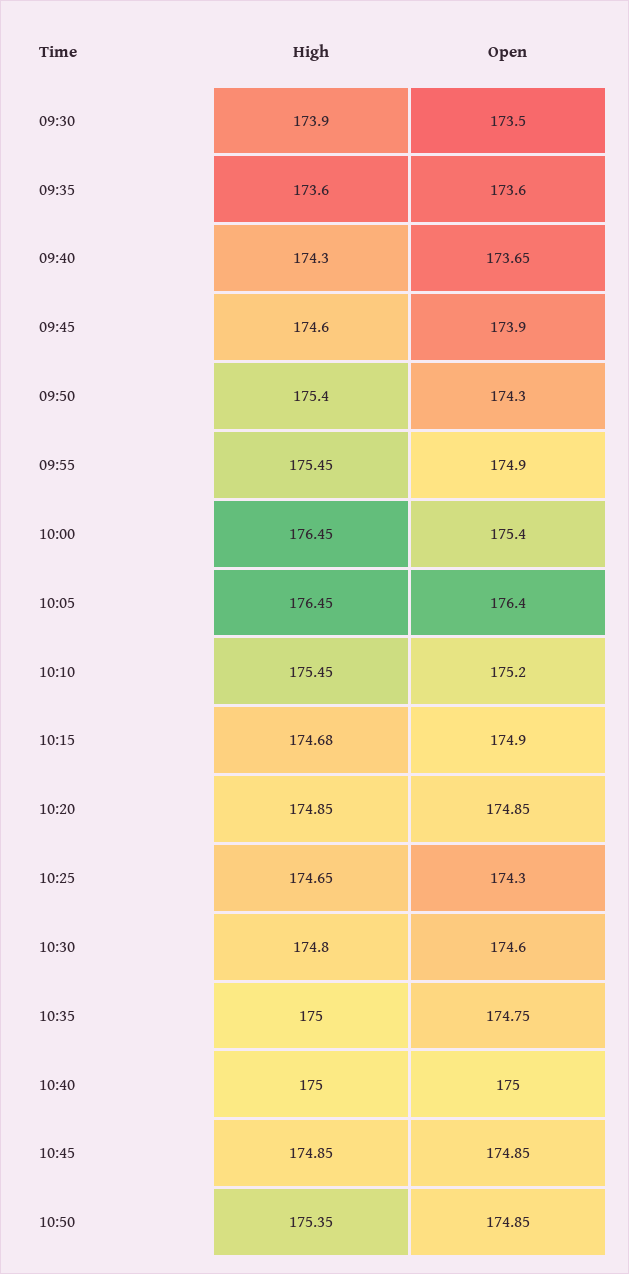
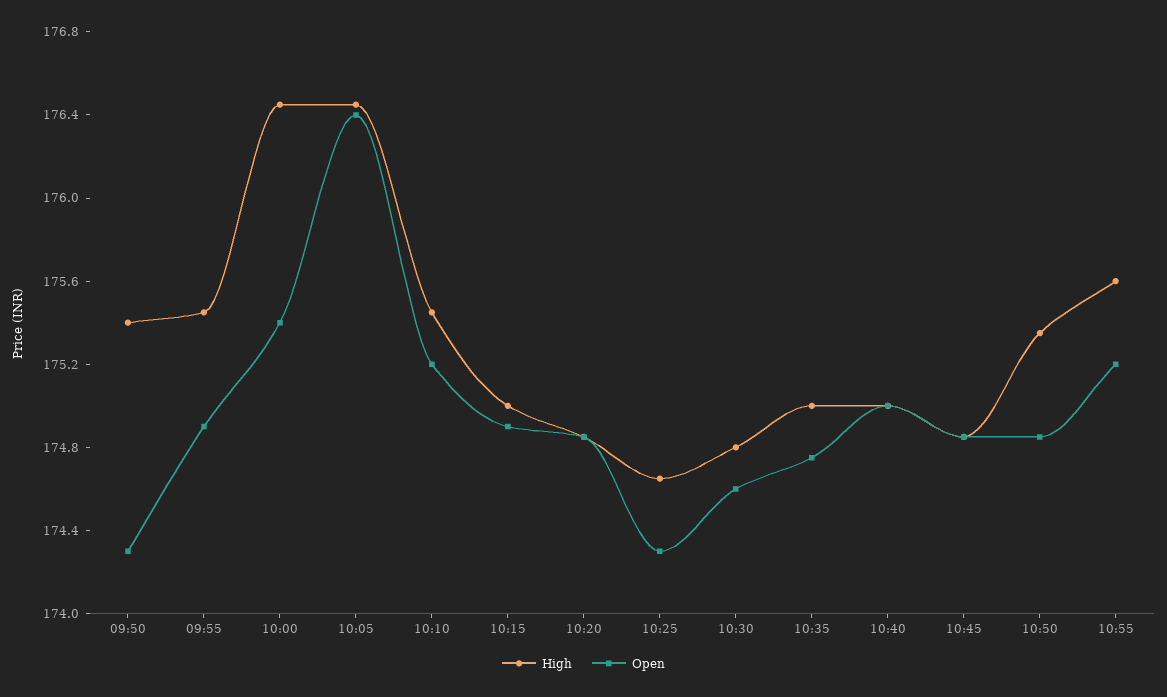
High, 09:30: 173.9 -> none
Open, 09:30: 173.5 -> none
High, 09:35: 173.6 -> none
Open, 09:35: 173.6 -> none
High, 09:40: 174.3 -> none
Open, 09:40: 173.65 -> none
High, 09:45: 174.6 -> none
Open, 09:45: 173.9 -> none
High, 10:15: 174.68 -> 175
High, 10:55: none -> 175.6
Open, 10:55: none -> 175.2

